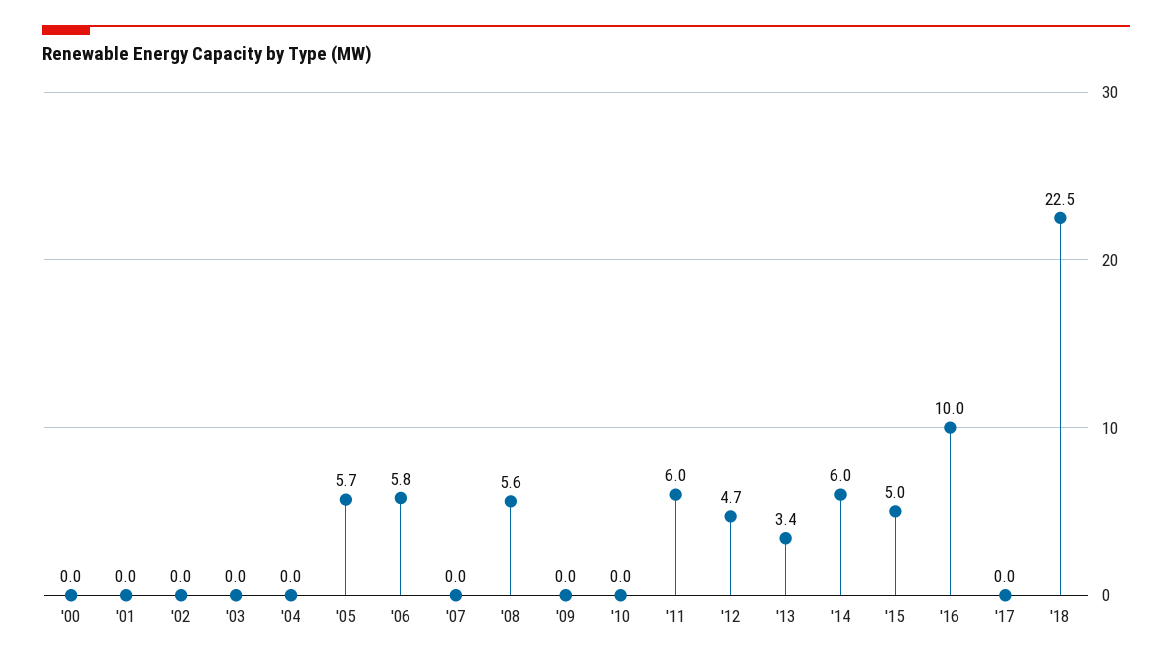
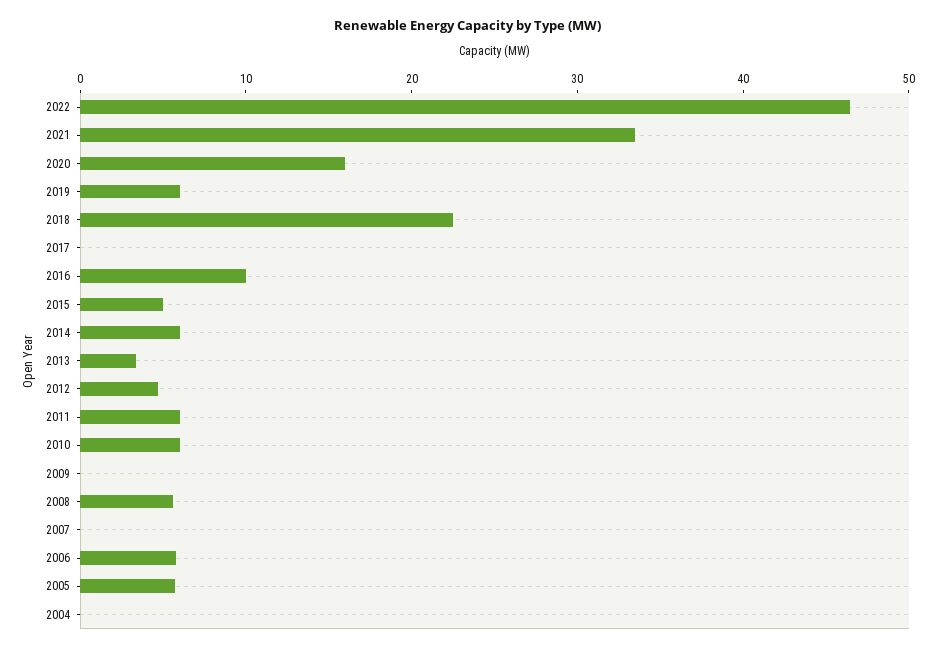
'00: 0 -> none
'01: 0 -> none
'02: 0 -> none
'03: 0 -> none
'10: 0 -> 6
2022: none -> 46
2021: none -> 34
2020: none -> 16
2019: none -> 6

